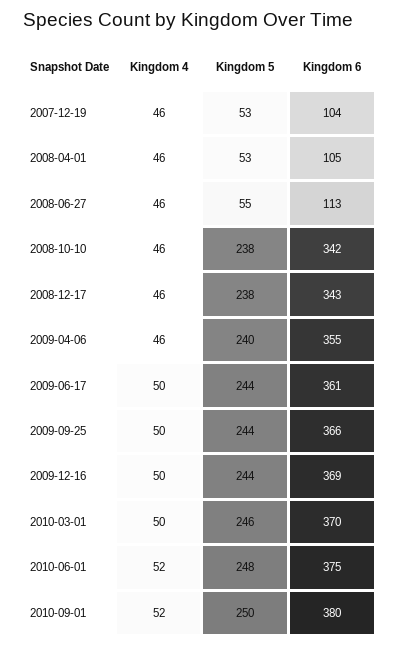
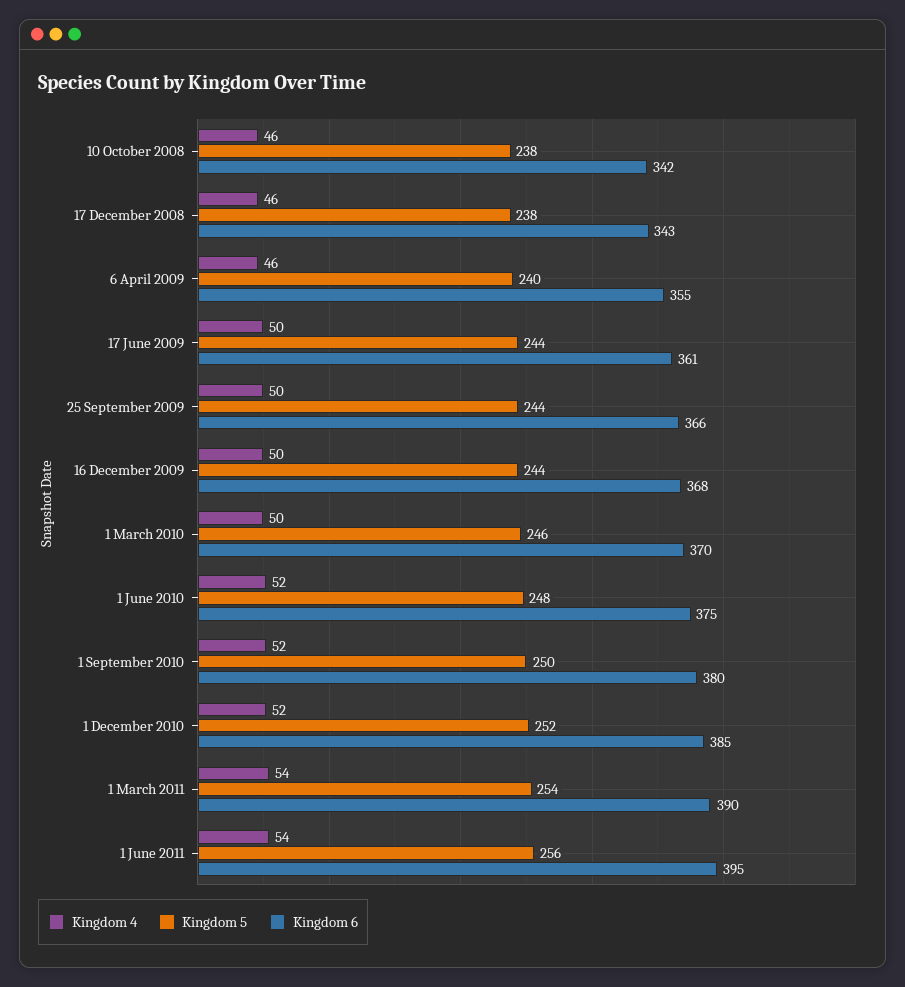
Kingdom 4, 2007-12-19: 46 -> none
Kingdom 5, 2007-12-19: 53 -> none
Kingdom 6, 2007-12-19: 104 -> none
Kingdom 4, 2008-04-01: 46 -> none
Kingdom 5, 2008-04-01: 53 -> none
Kingdom 6, 2008-04-01: 105 -> none
Kingdom 4, 2008-06-27: 46 -> none
Kingdom 5, 2008-06-27: 55 -> none
Kingdom 6, 2008-06-27: 113 -> none
Kingdom 6, 2009-12-16: 369 -> 368
Kingdom 4, 1 December 2010: none -> 52
Kingdom 5, 1 December 2010: none -> 252
Kingdom 6, 1 December 2010: none -> 385
Kingdom 4, 1 March 2011: none -> 54
Kingdom 5, 1 March 2011: none -> 254
Kingdom 6, 1 March 2011: none -> 390
Kingdom 4, 1 June 2011: none -> 54
Kingdom 5, 1 June 2011: none -> 256
Kingdom 6, 1 June 2011: none -> 395

